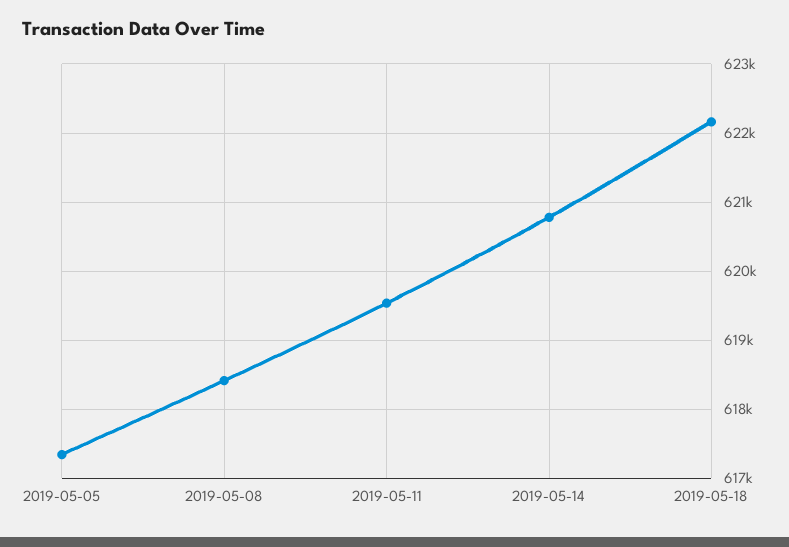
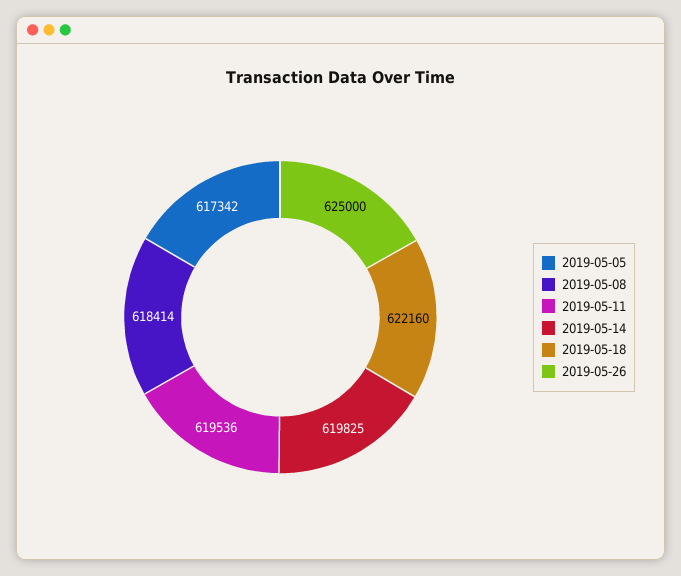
2019-05-14: 620800 -> 619825
2019-05-26: none -> 625000

